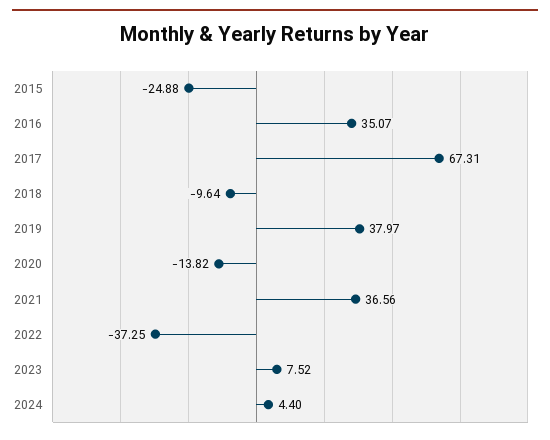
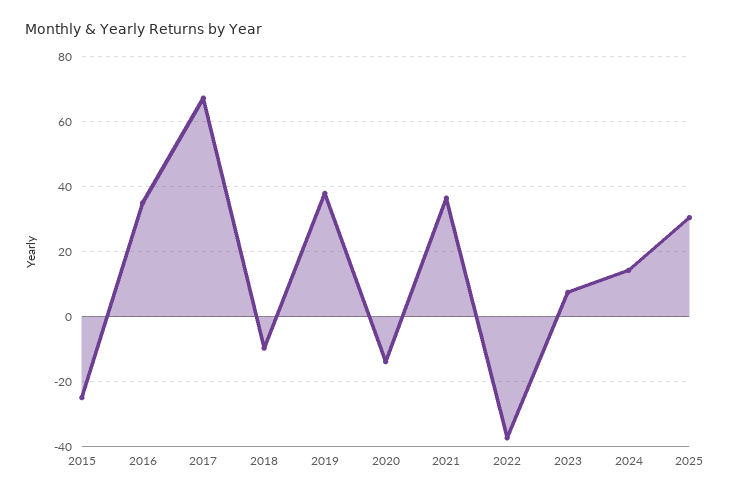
2024: 4.4 -> 14
2025: none -> 30

